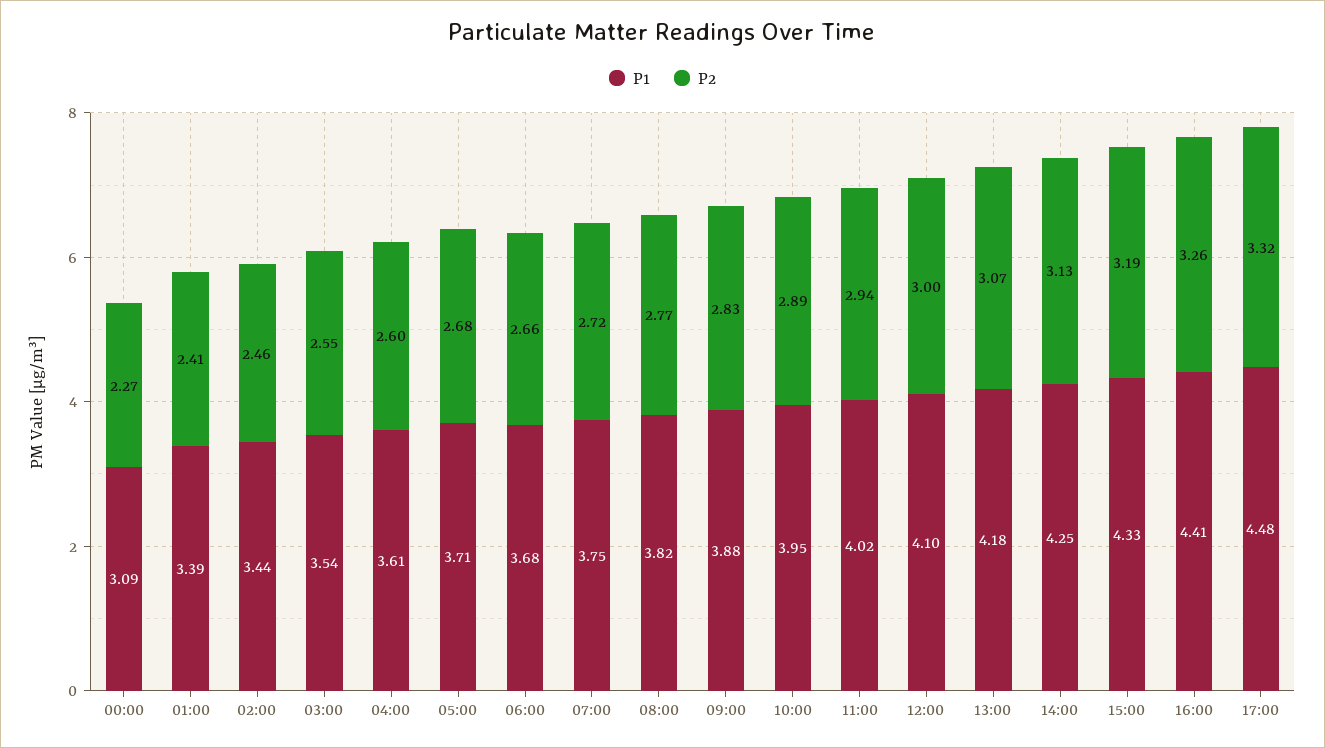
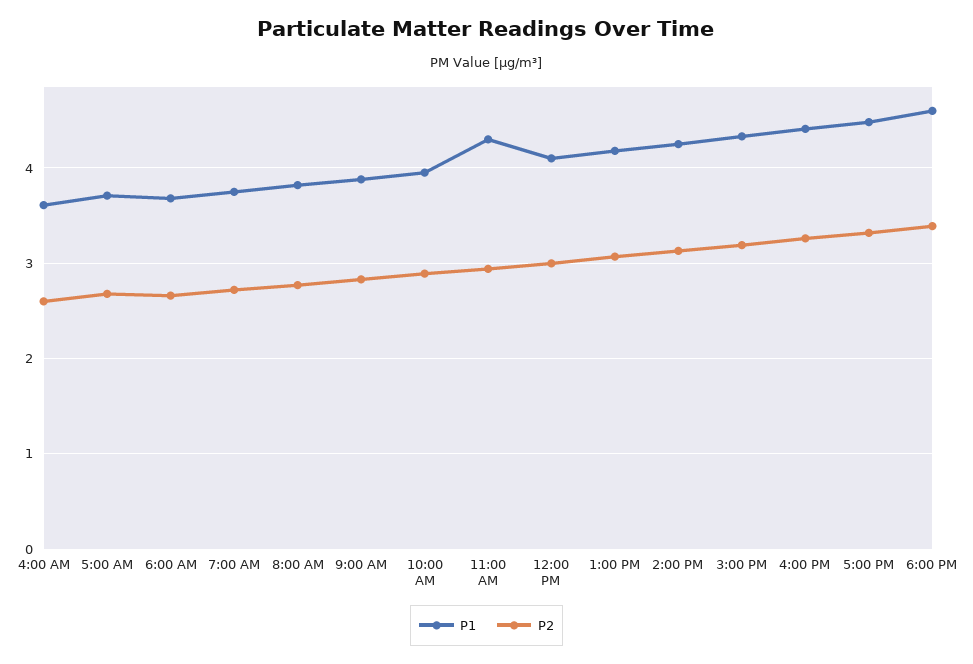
P1, 00:00: 3.09 -> none
P2, 00:00: 2.27 -> none
P1, 01:00: 3.39 -> none
P2, 01:00: 2.41 -> none
P1, 02:00: 3.44 -> none
P2, 02:00: 2.46 -> none
P1, 03:00: 3.54 -> none
P2, 03:00: 2.55 -> none
P1, 11:00: 4.02 -> 4.3
P1, 6:00 PM: none -> 4.6
P2, 6:00 PM: none -> 3.4

